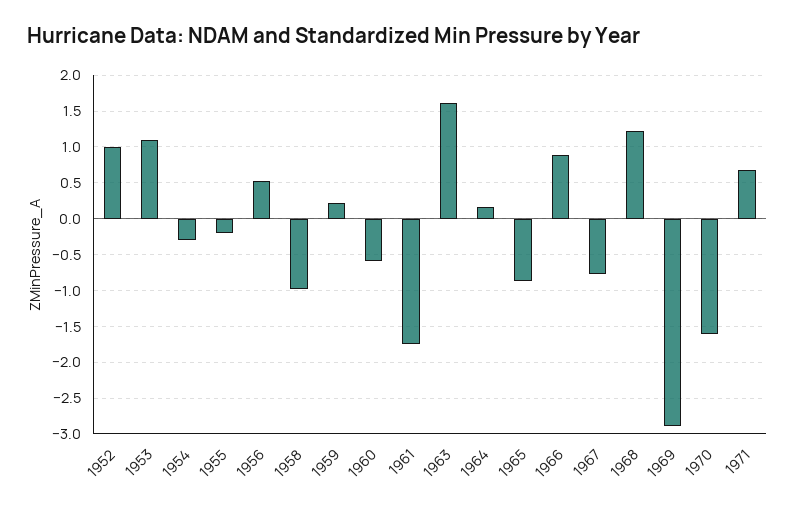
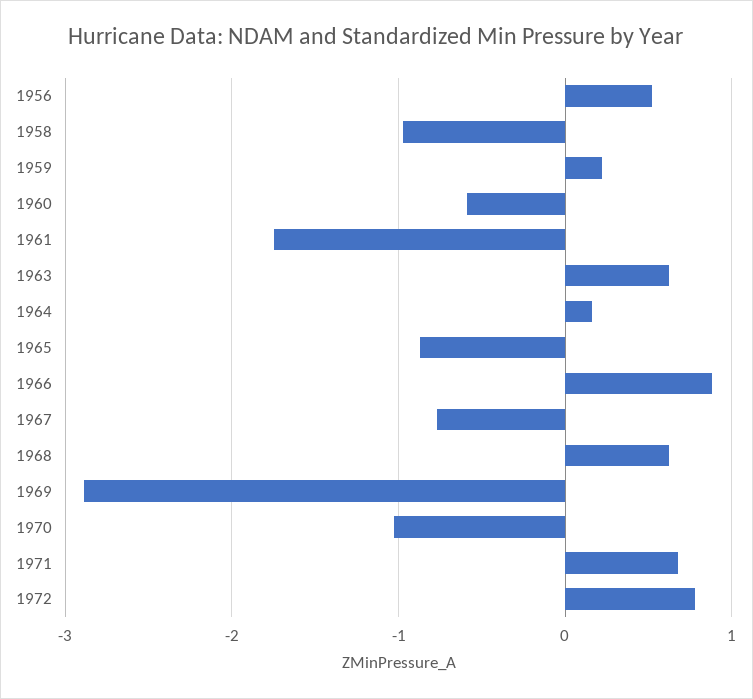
1952: 1 -> none
1953: 1.1 -> none
1954: -0.3 -> none
1955: -0.2 -> none
1963: 1.6 -> 0.6
1968: 1.2 -> 0.6
1970: -1.6 -> -1
1972: none -> 0.8

